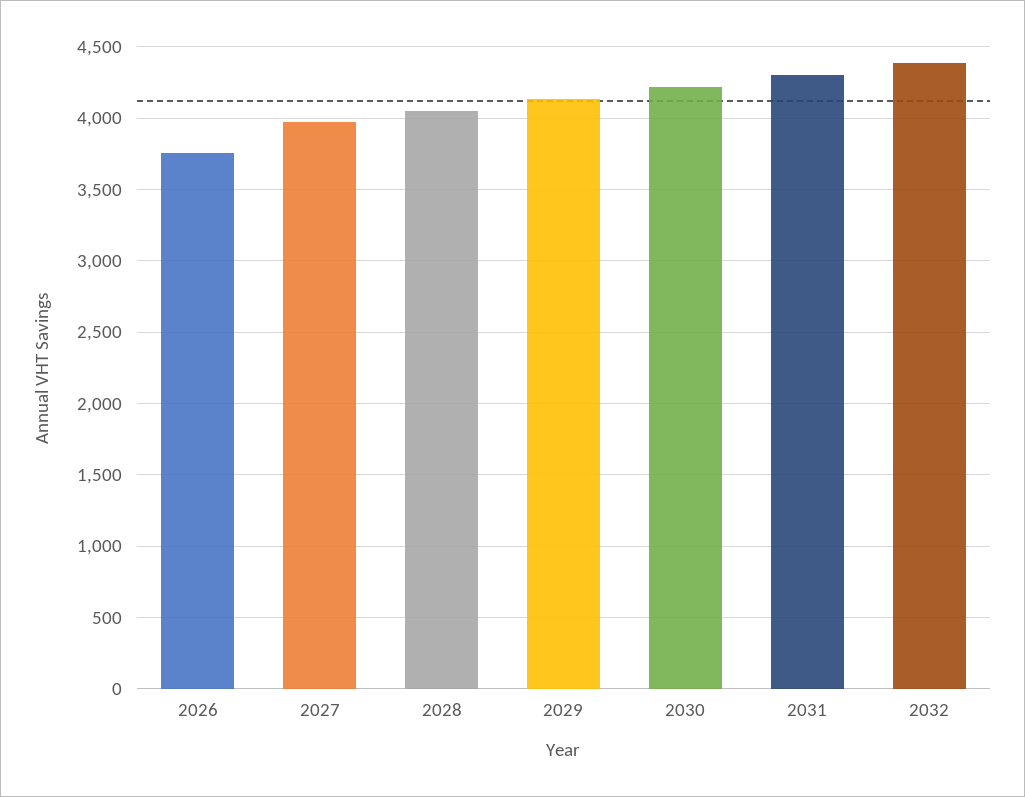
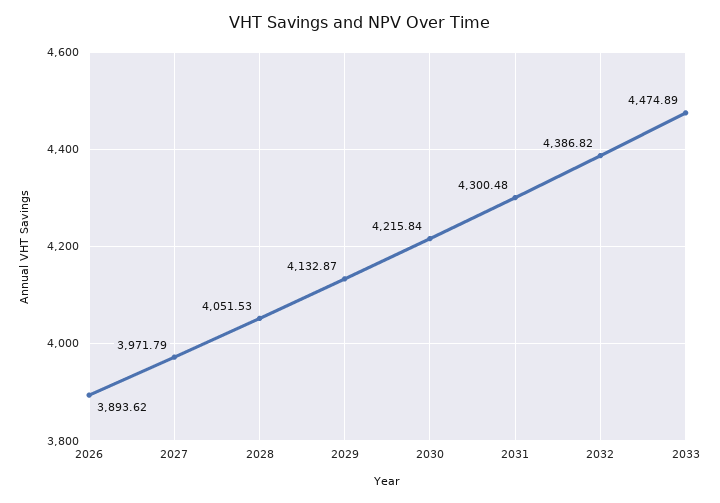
2026: 3750 -> 3893.62
2033: none -> 4474.89

